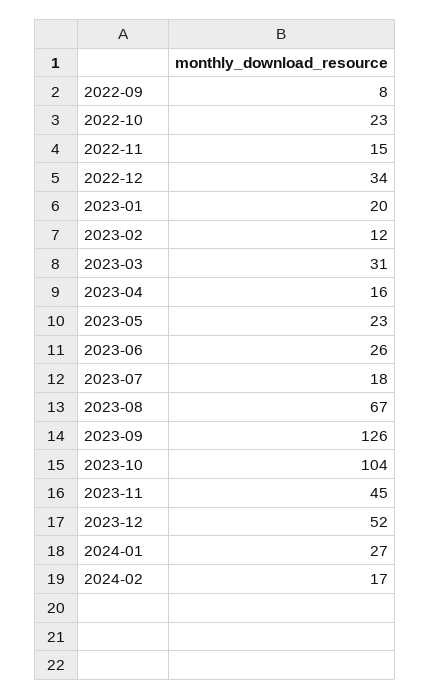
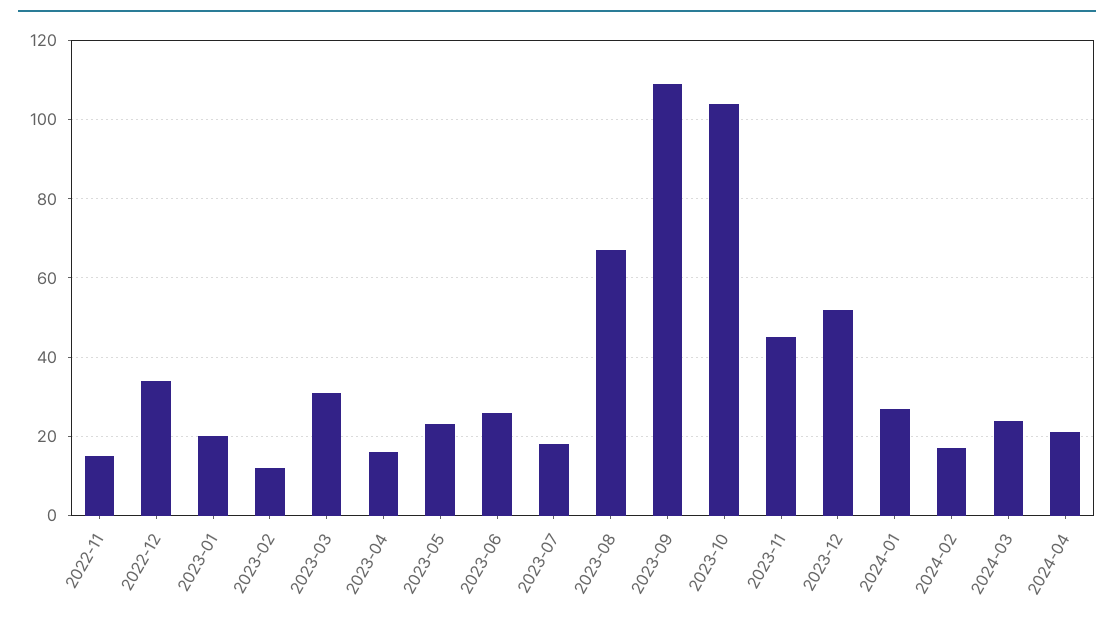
2022-09: 8 -> none
2022-10: 23 -> none
2023-09: 126 -> 110
2024-03: none -> 25
2024-04: none -> 20

